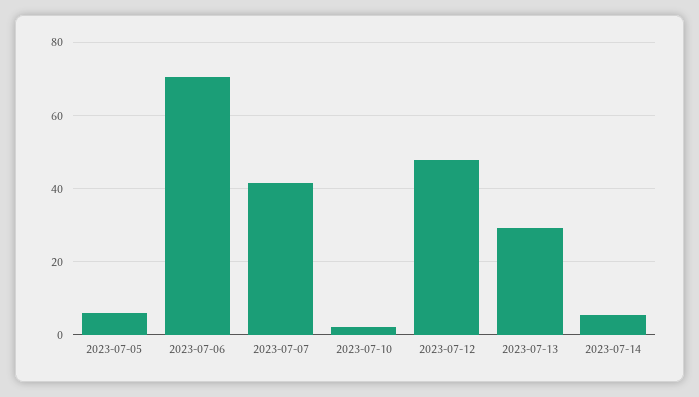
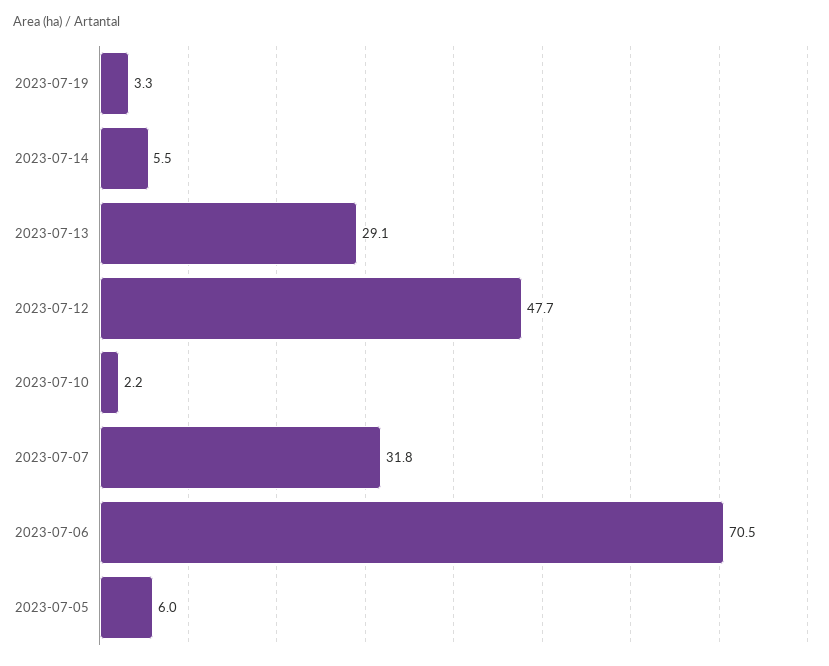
2023-07-07: 42 -> 31.8
2023-07-19: none -> 3.3

